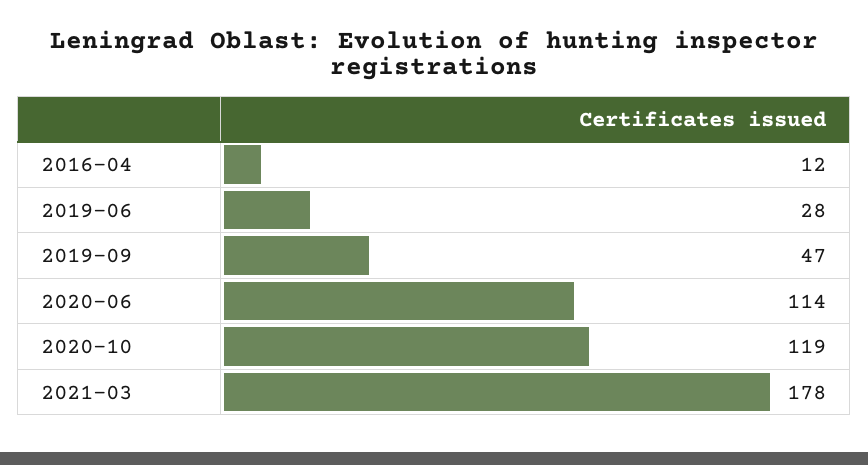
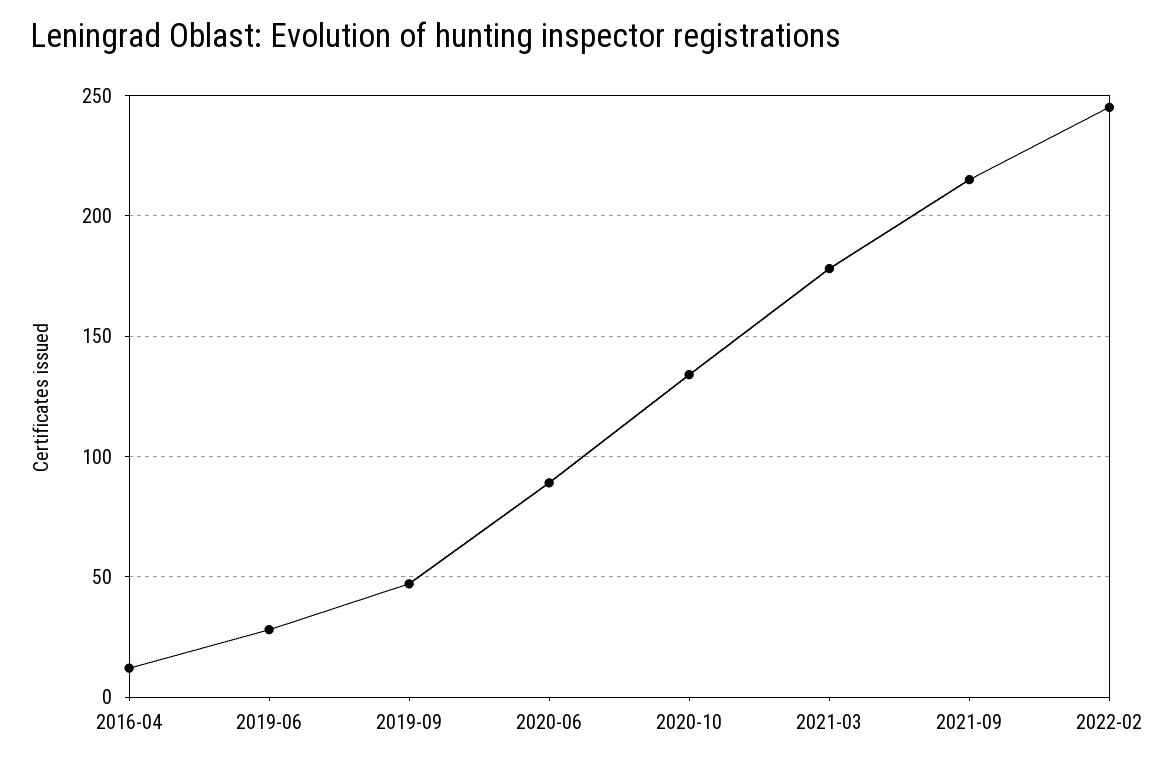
2020-06: 114 -> 90
2020-10: 119 -> 135
2021-09: none -> 215
2022-02: none -> 245

